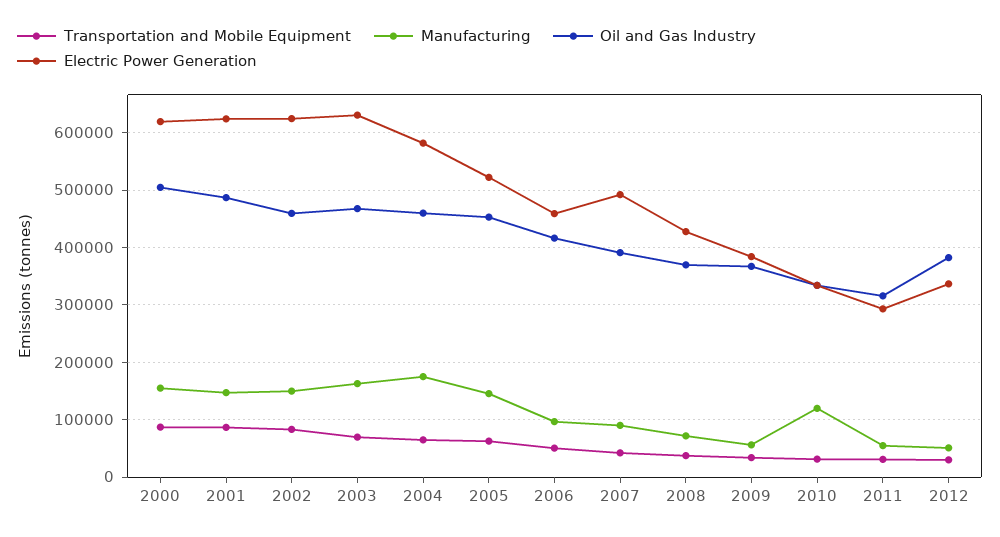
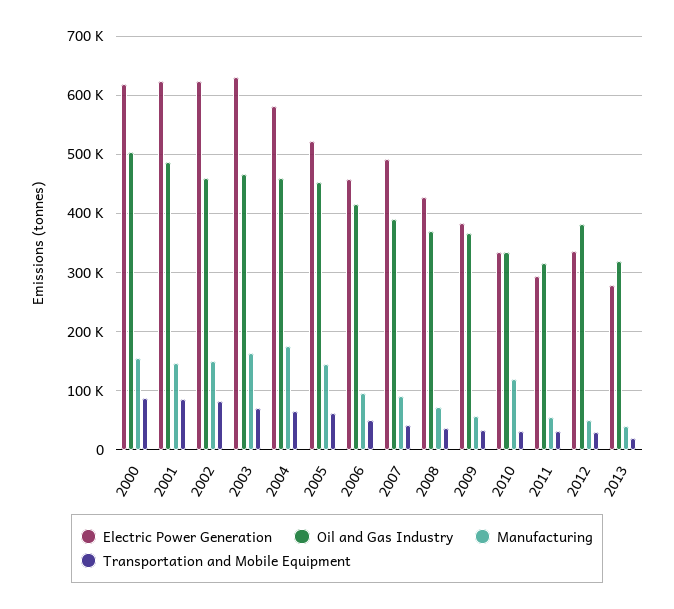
Electric Power Generation, 2013: none -> 280000
Oil and Gas Industry, 2013: none -> 320000
Manufacturing, 2013: none -> 40000
Transportation and Mobile Equipment, 2013: none -> 20000

